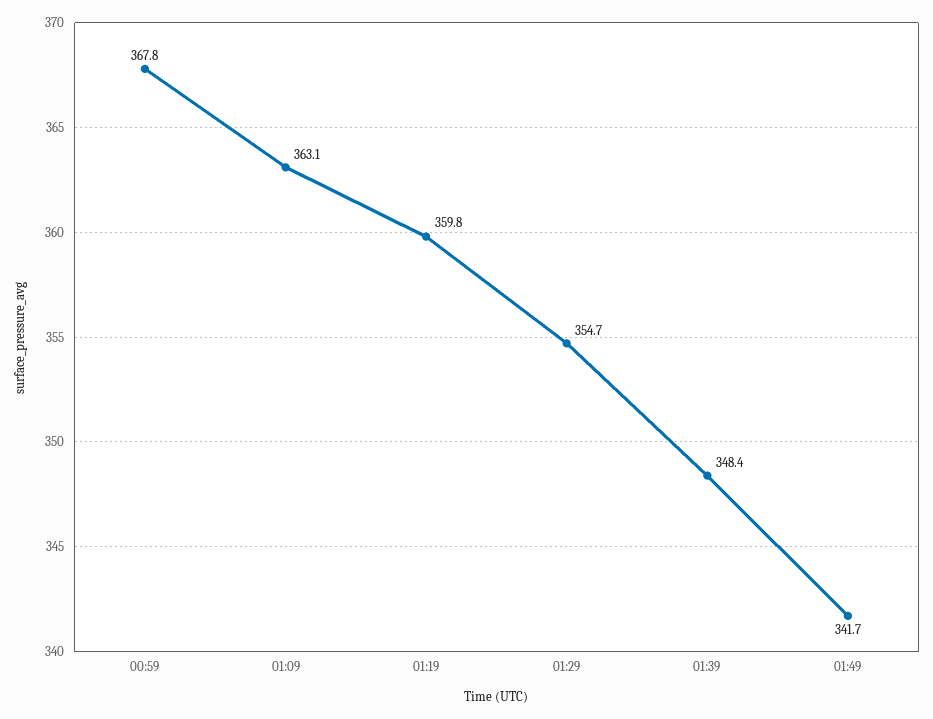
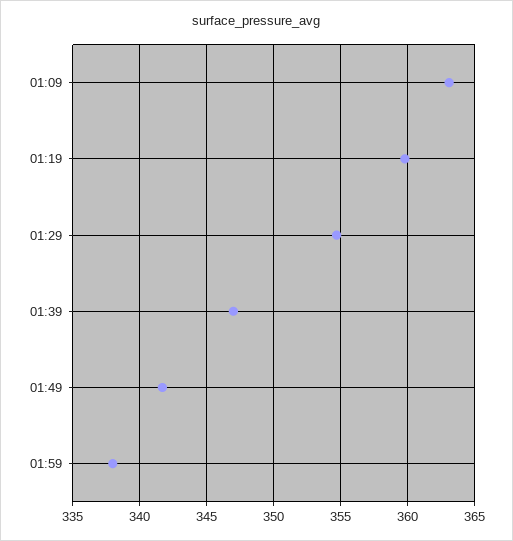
00:59: 367.8 -> none
01:39: 348.4 -> 347
01:59: none -> 338

